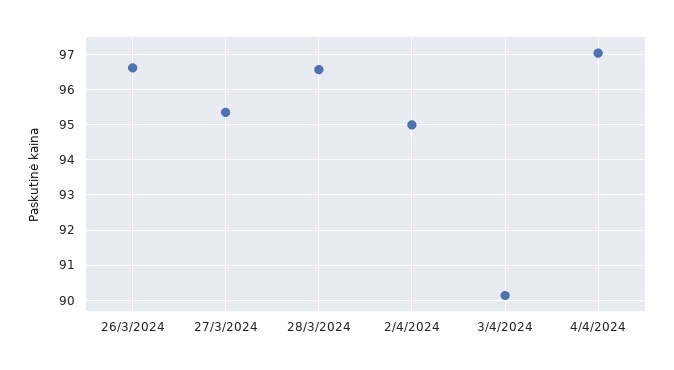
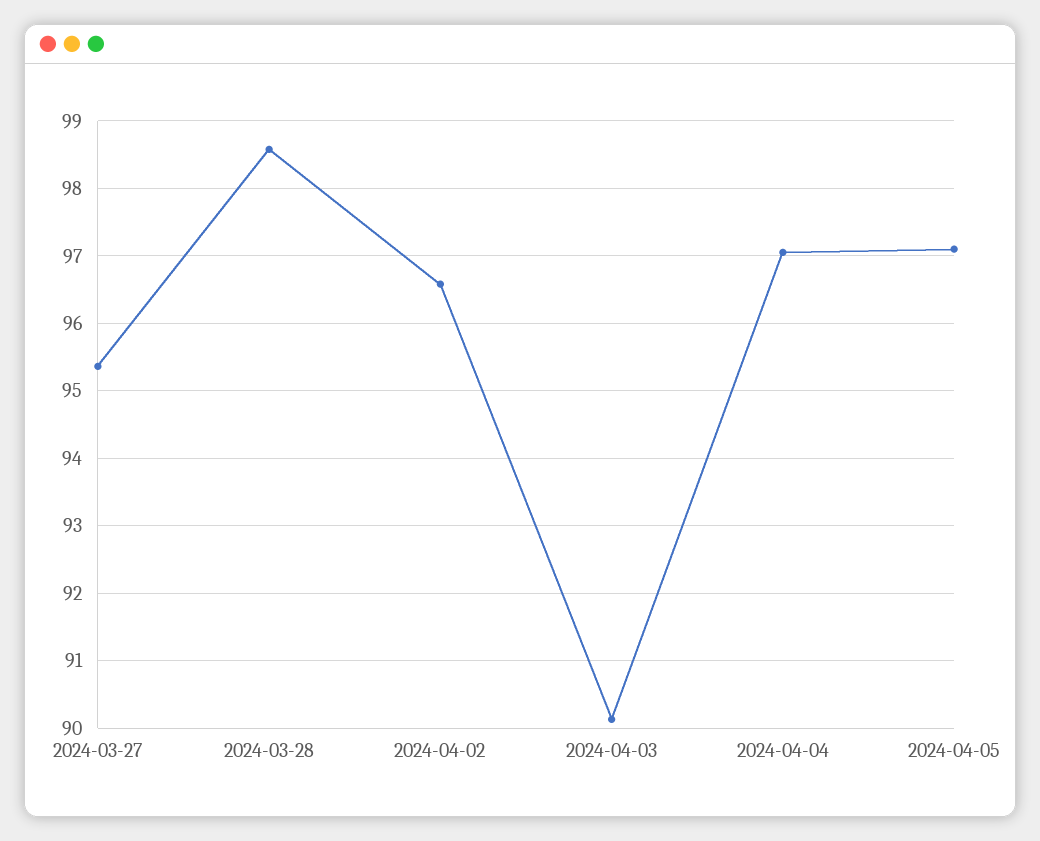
26/3/2024: 96.6 -> none
28/3/2024: 96.6 -> 98.6
2/4/2024: 95 -> 96.6
2024-04-05: none -> 97.1

